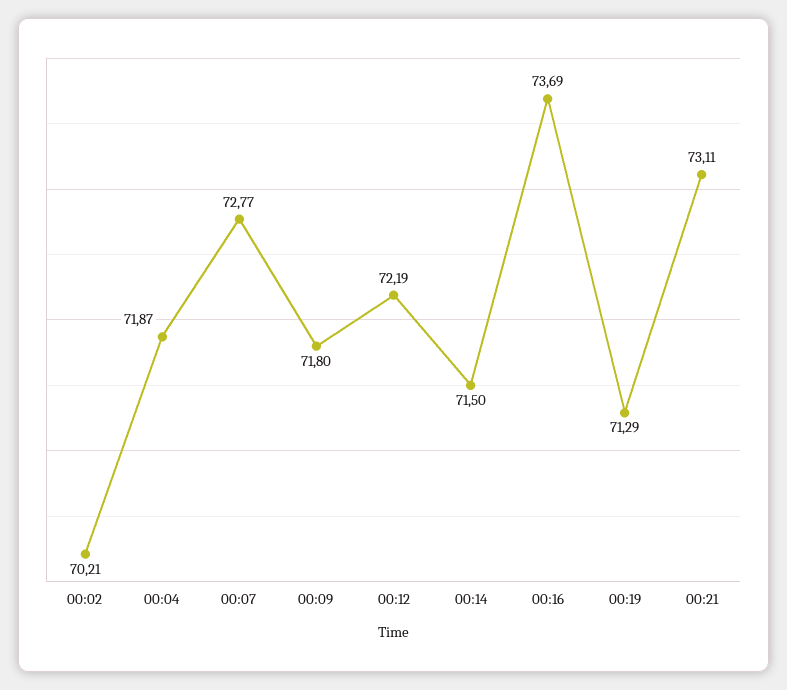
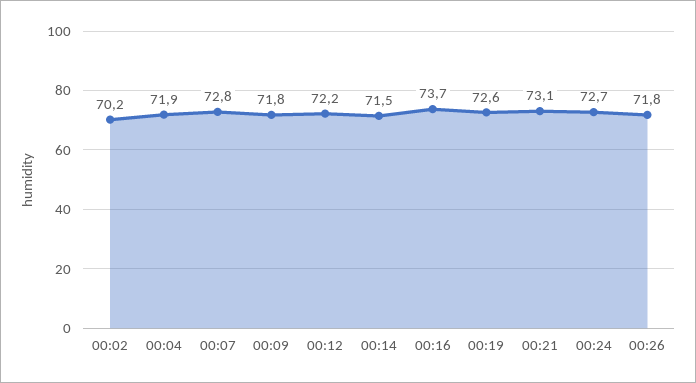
00:19: 71.29 -> 72.6
00:24: none -> 72.7
00:26: none -> 71.8

